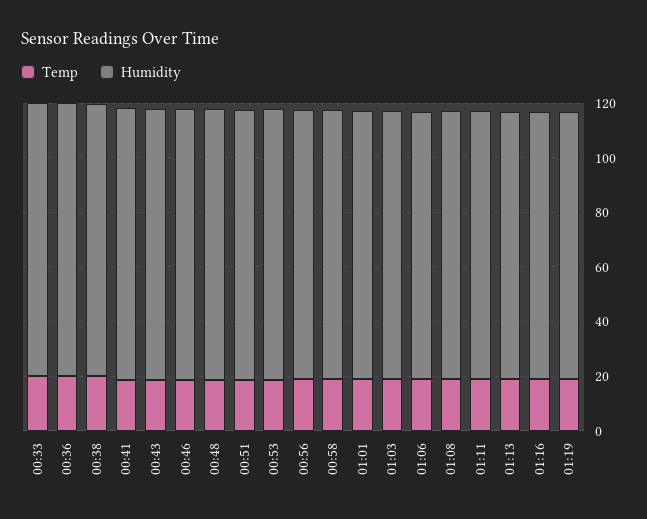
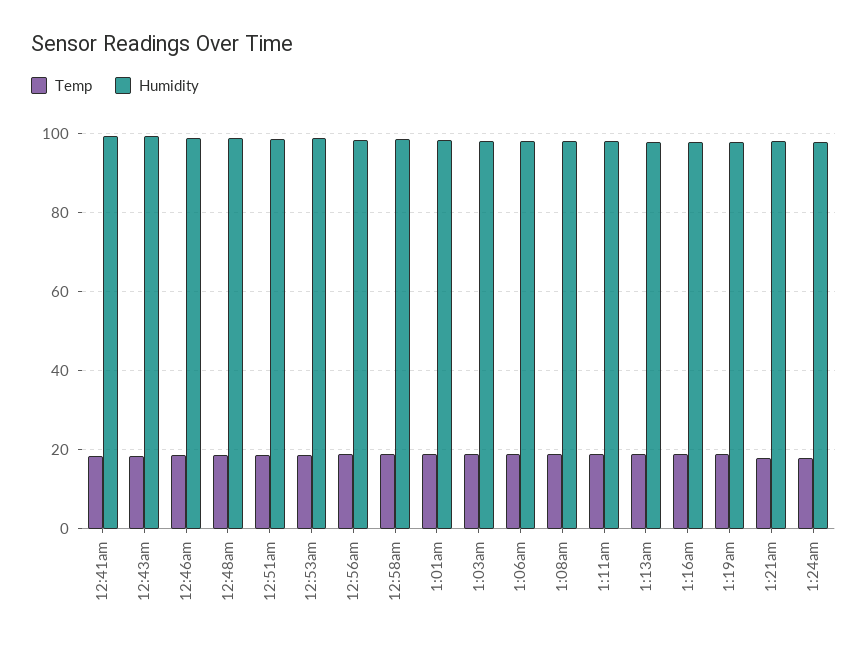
Temp, 00:33: 20 -> none
Humidity, 00:33: 100 -> none
Temp, 00:36: 20 -> none
Humidity, 00:36: 100 -> none
Temp, 00:38: 20 -> none
Humidity, 00:38: 100 -> none
Temp, 1:21am: none -> 18
Humidity, 1:21am: none -> 98
Temp, 1:24am: none -> 18
Humidity, 1:24am: none -> 98

